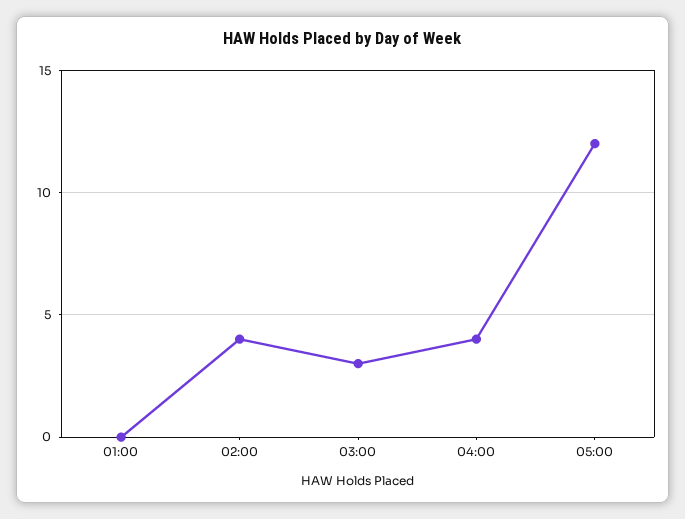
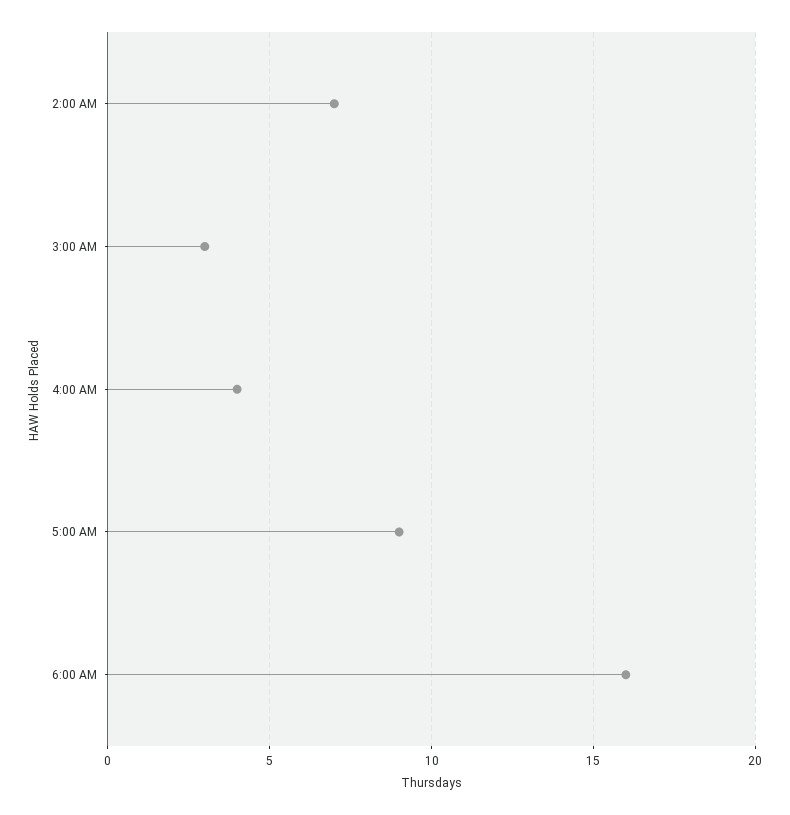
01:00: 0 -> none
02:00: 4 -> 7
05:00: 12 -> 9
6:00 AM: none -> 16

